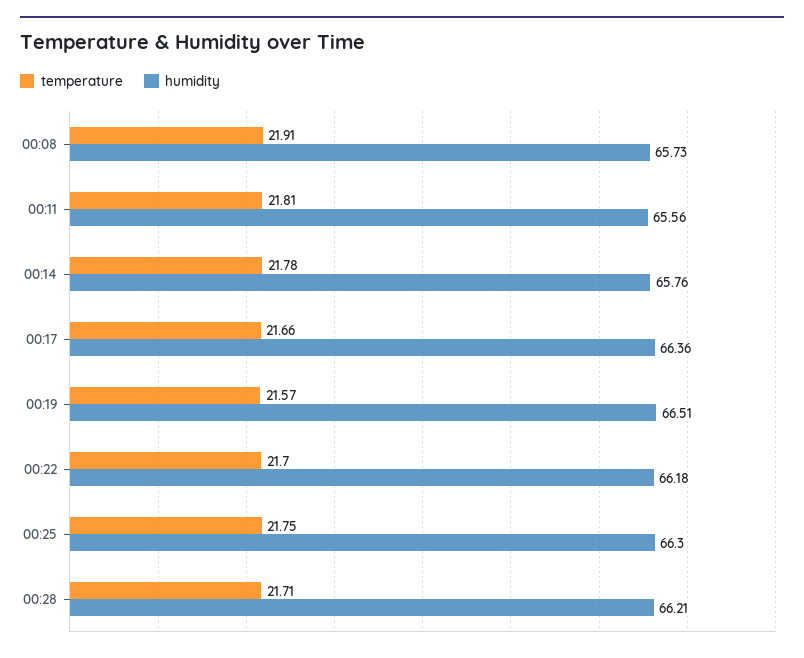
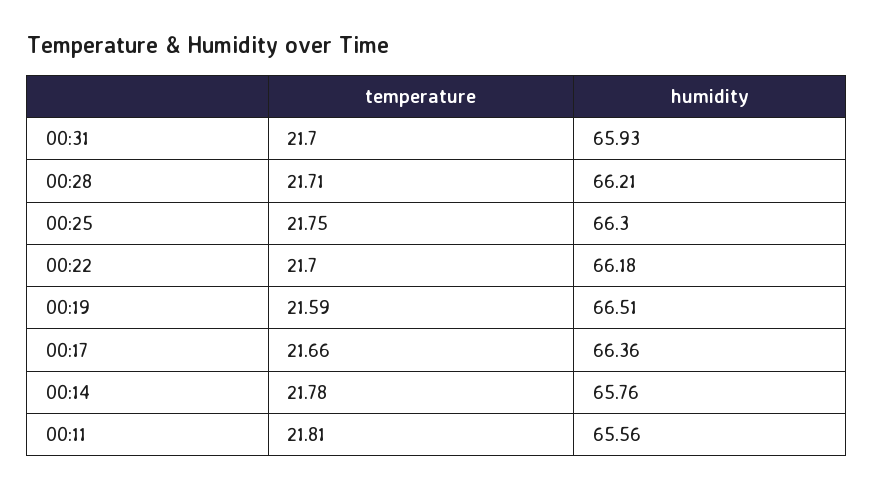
temperature, 00:08: 21.91 -> none
humidity, 00:08: 65.73 -> none
temperature, 00:19: 21.57 -> 21.59
temperature, 00:31: none -> 21.7
humidity, 00:31: none -> 65.93

